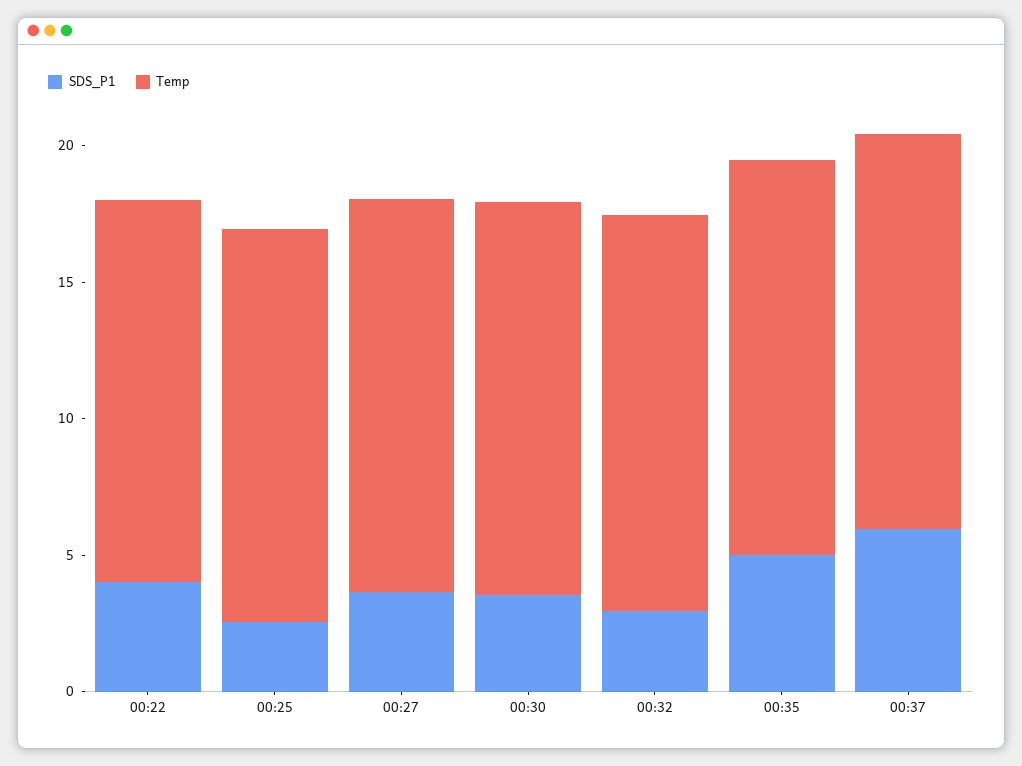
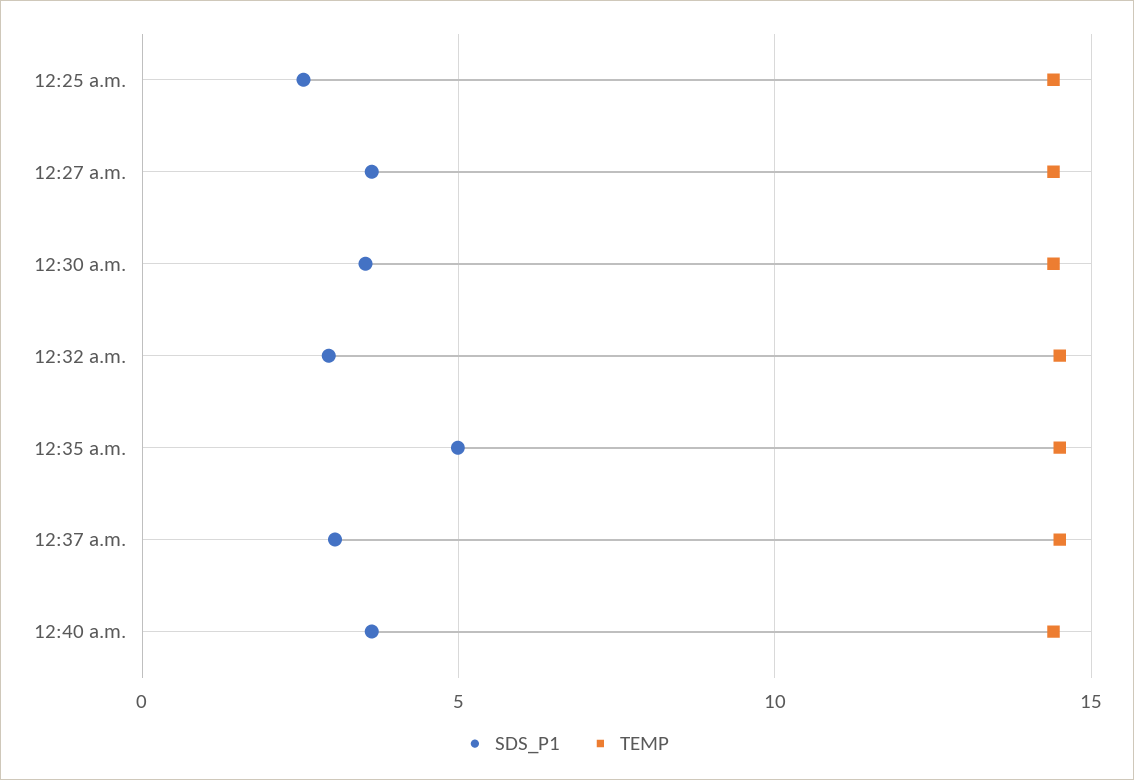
SDS_P1, 00:22: 4 -> none
Temp, 00:22: 14 -> none
SDS_P1, 00:37: 6 -> 3
SDS_P1, 12:40 a.m.: none -> 3.5
Temp, 12:40 a.m.: none -> 14.5

